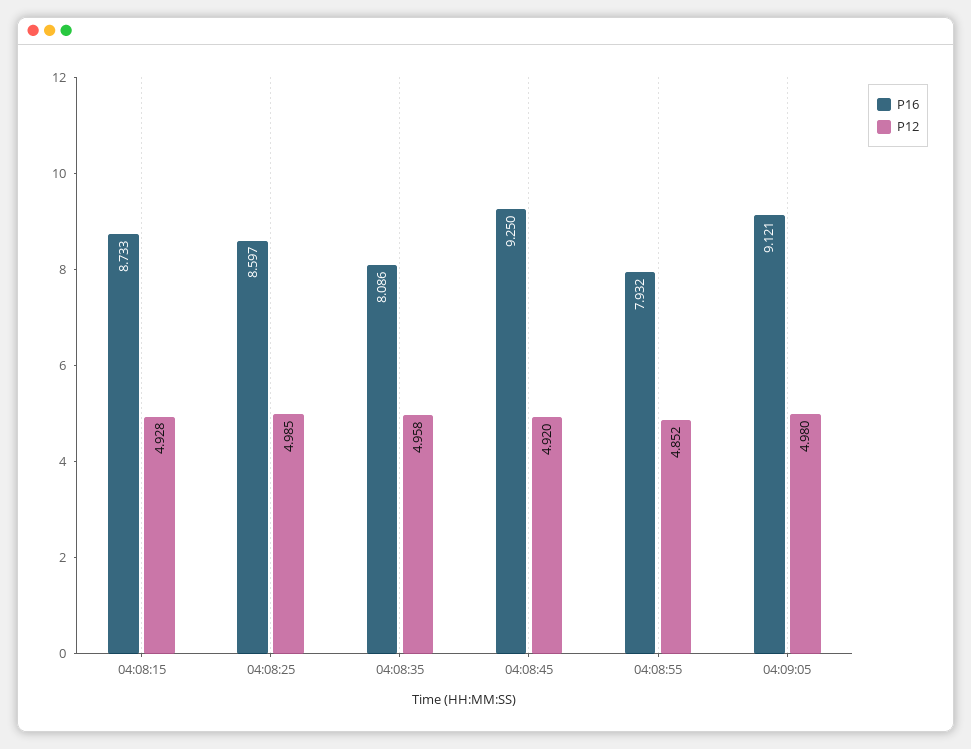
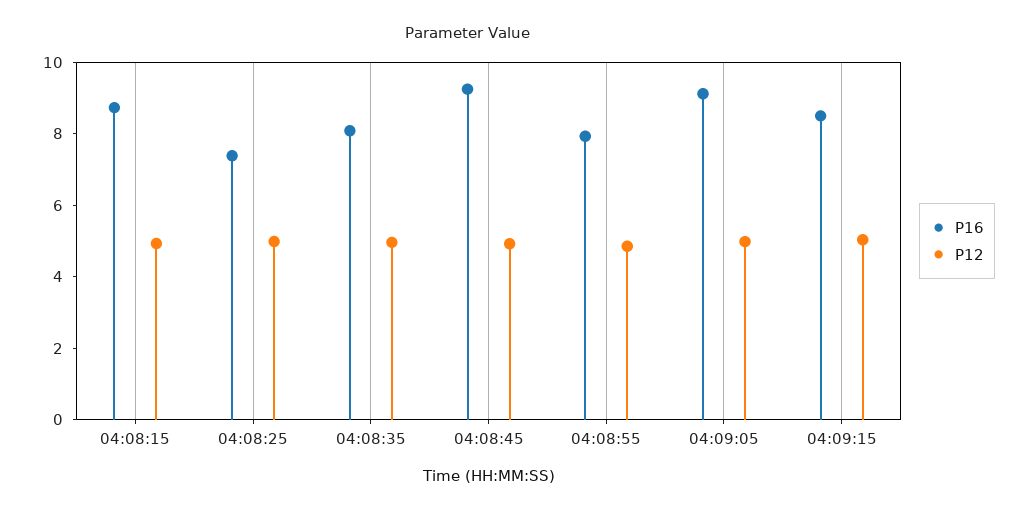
P16, 04:08:25: 8.597 -> 7.5
P16, 04:09:15: none -> 8.5
P12, 04:09:15: none -> 5

